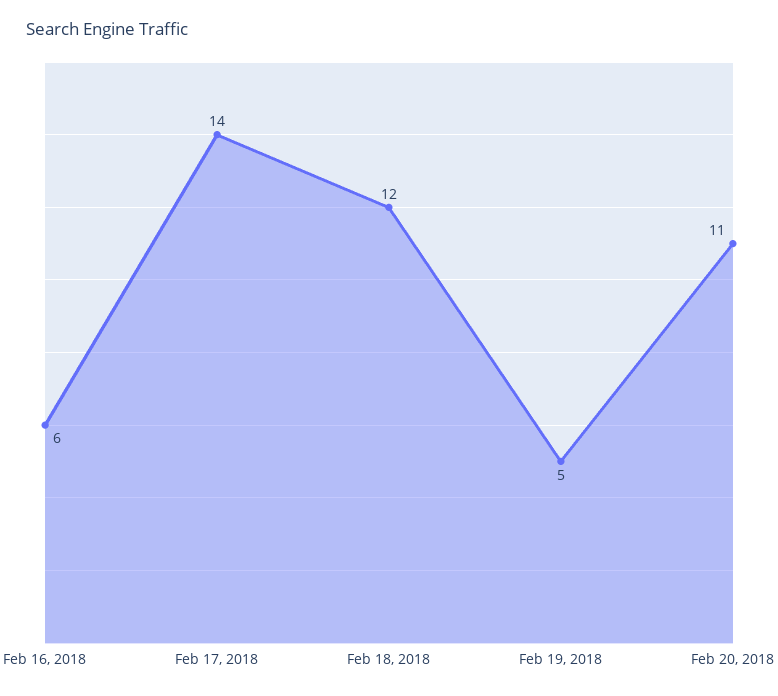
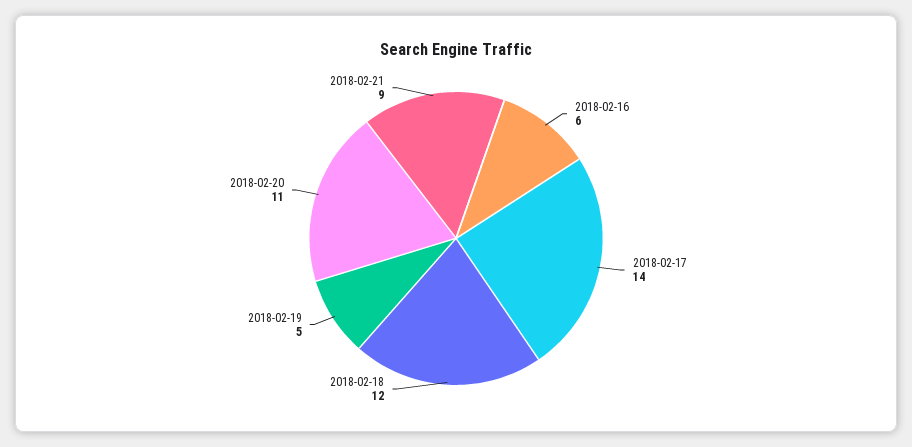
2018-02-21: none -> 9

